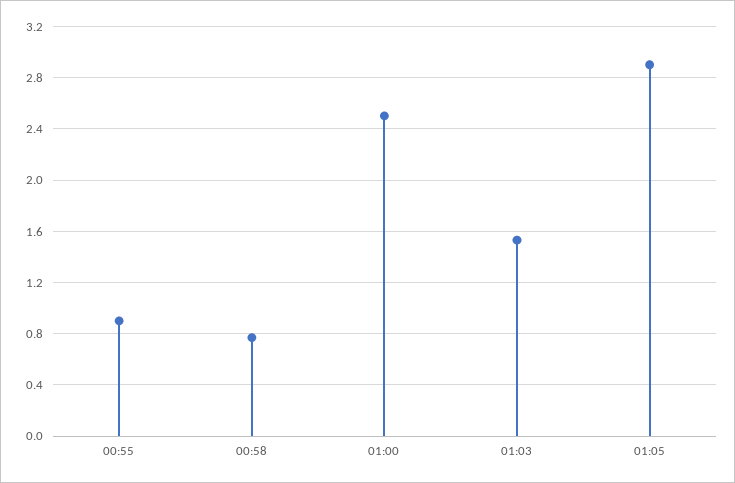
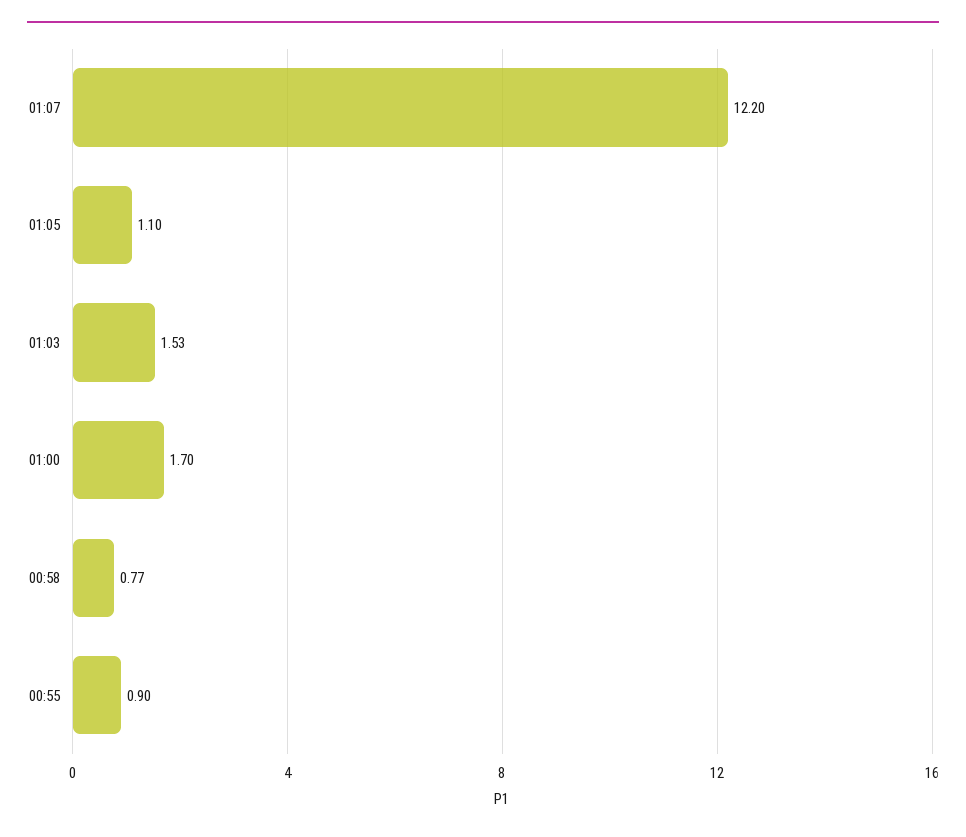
01:00: 2.5 -> 1.7
01:05: 2.9 -> 1.1
01:07: none -> 12.2

